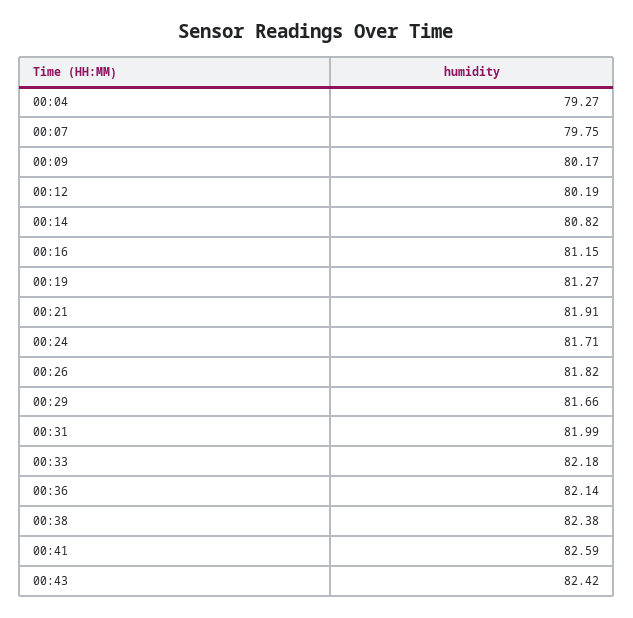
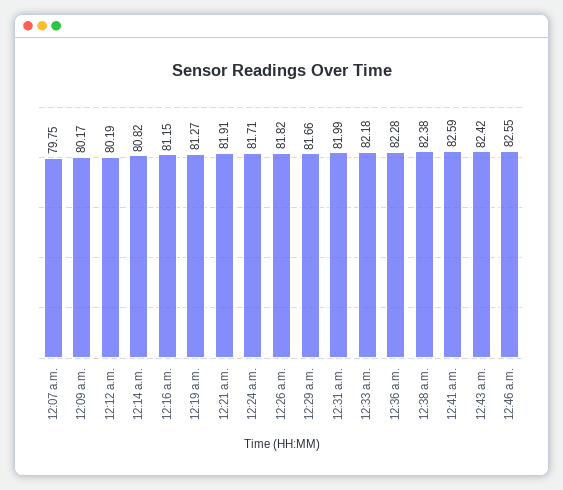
00:04: 79.27 -> none
00:36: 82.14 -> 82.28
12:46 a.m.: none -> 82.55

